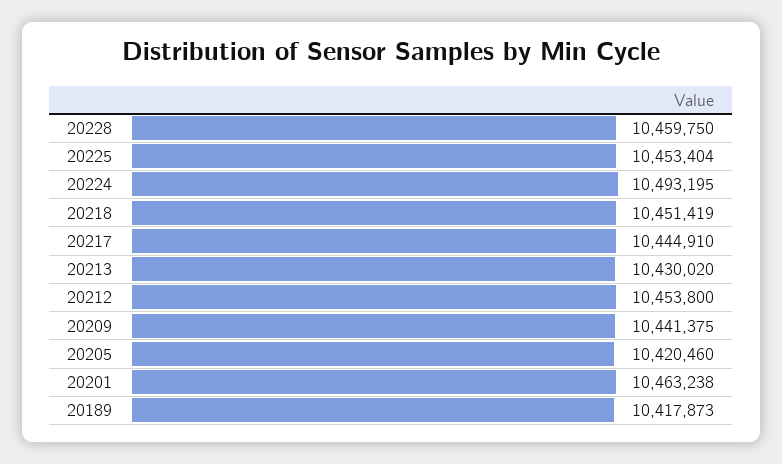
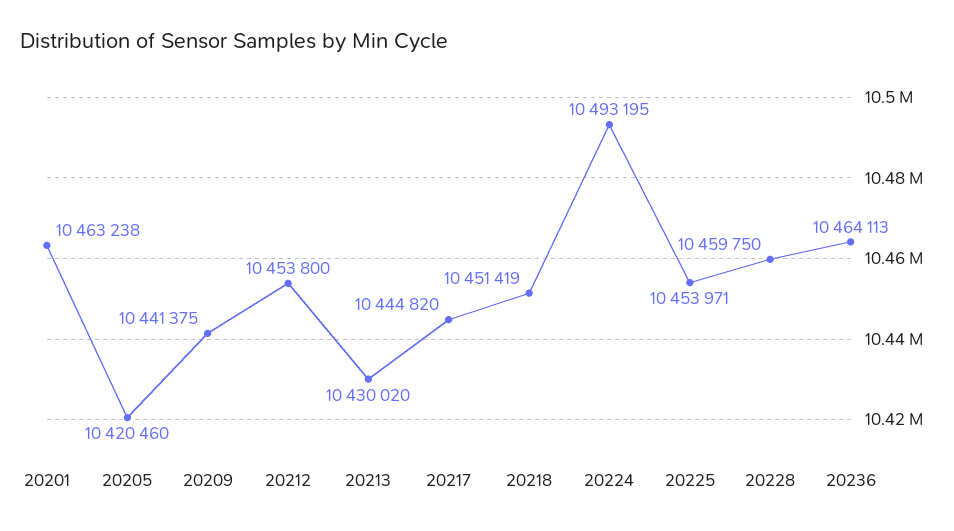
20225: 10453404 -> 10453971
20217: 10444910 -> 10444820
20189: 10417873 -> none
20236: none -> 10464113

